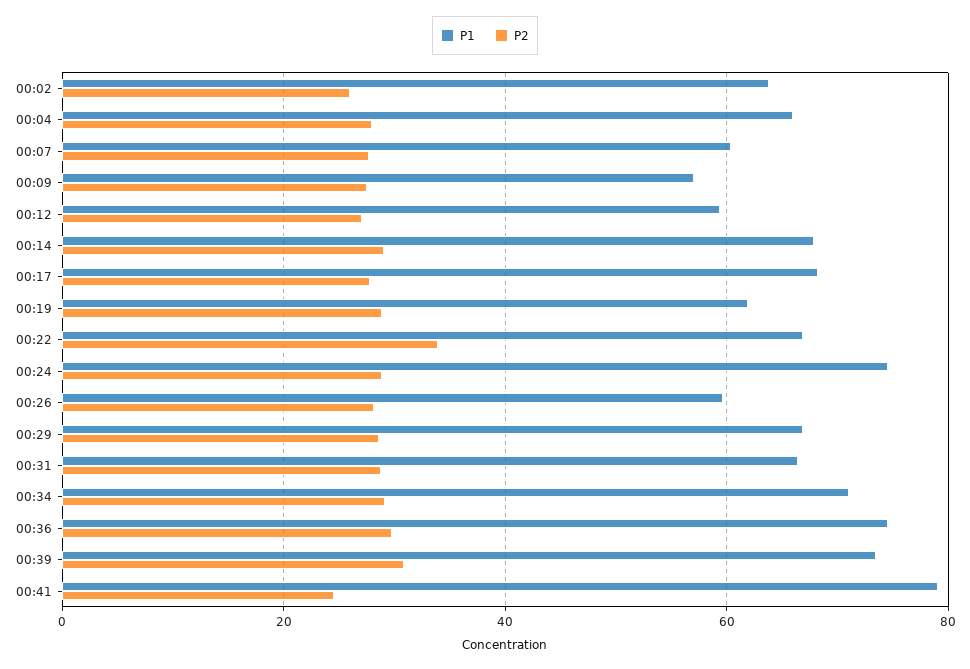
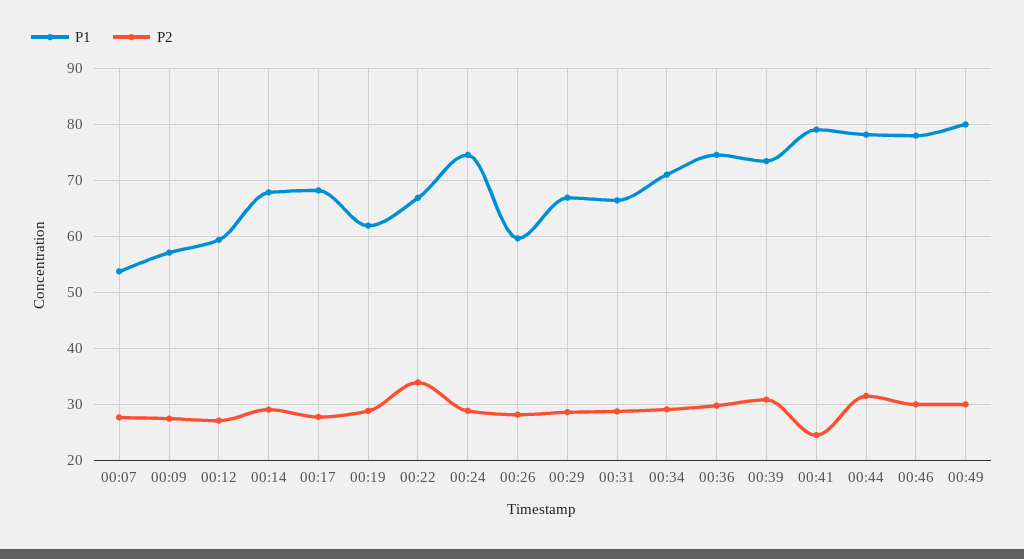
P1, 00:02: 64 -> none
P2, 00:02: 26 -> none
P1, 00:04: 66 -> none
P2, 00:04: 28 -> none
P1, 00:07: 60 -> 54
P1, 00:44: none -> 78
P2, 00:44: none -> 32
P1, 00:46: none -> 78
P2, 00:46: none -> 30
P1, 00:49: none -> 80
P2, 00:49: none -> 30

